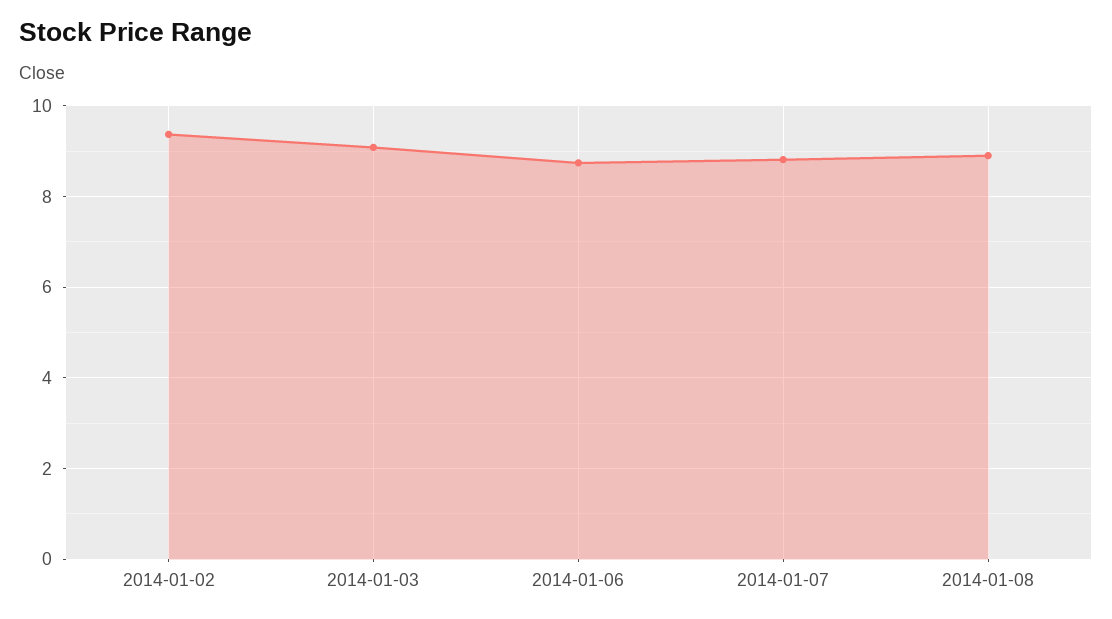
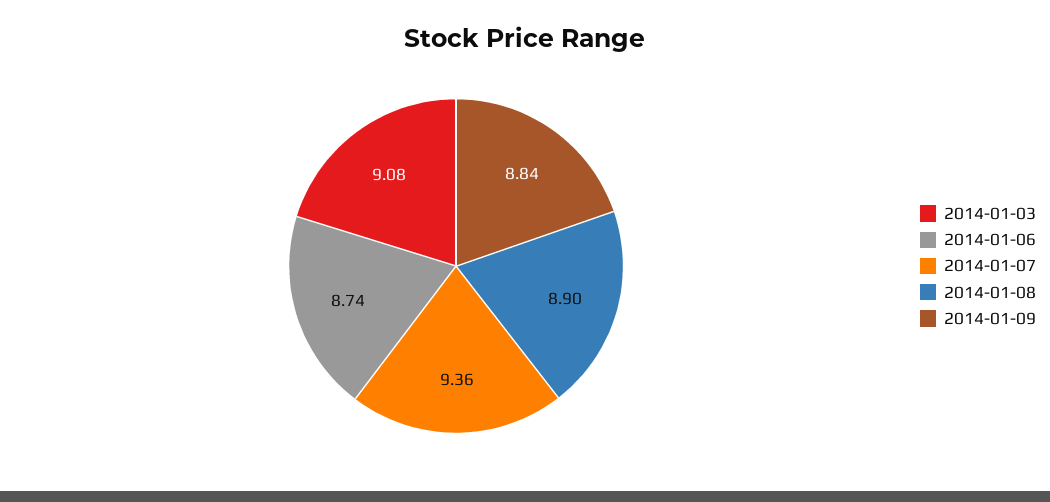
2014-01-02: 9.4 -> none
2014-01-07: 8.8 -> 9.36
2014-01-09: none -> 8.84

